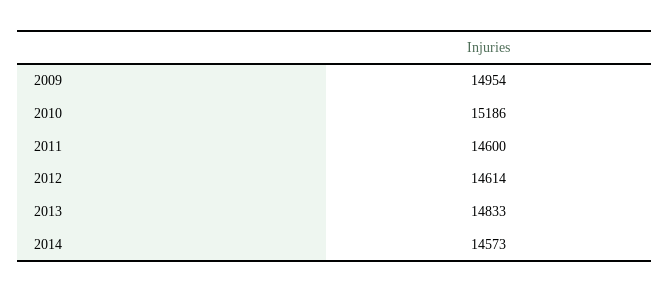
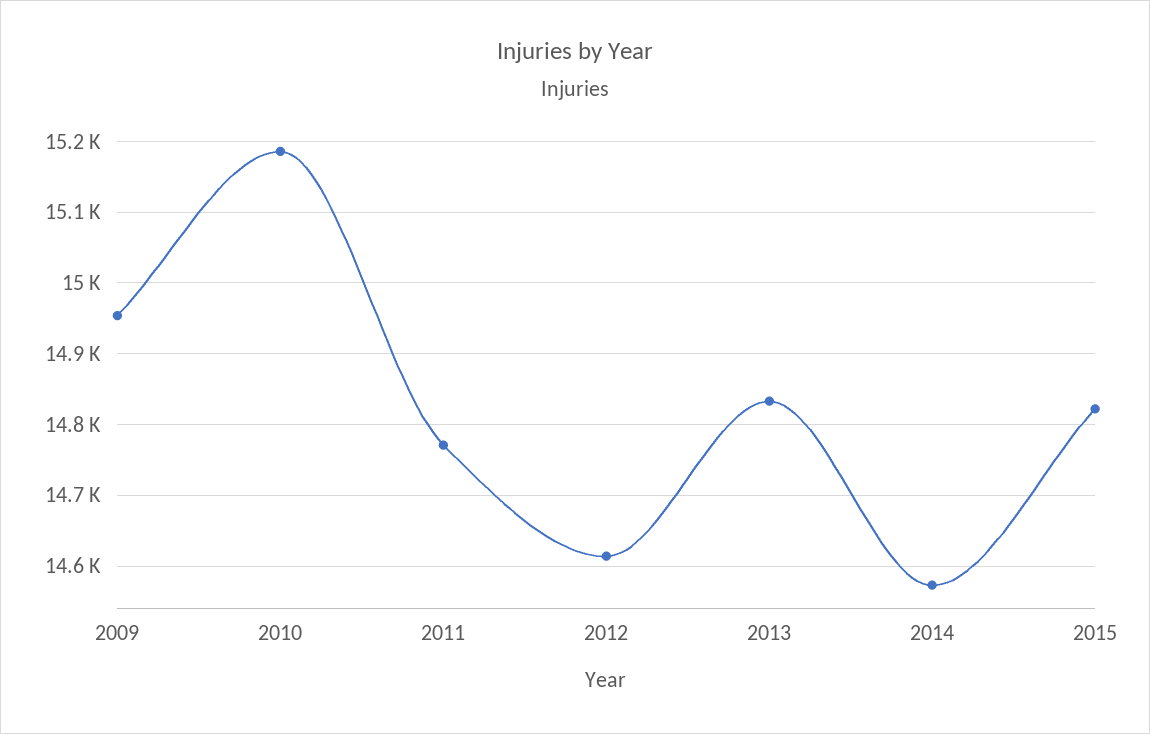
2011: 14600 -> 14770
2015: none -> 14820

